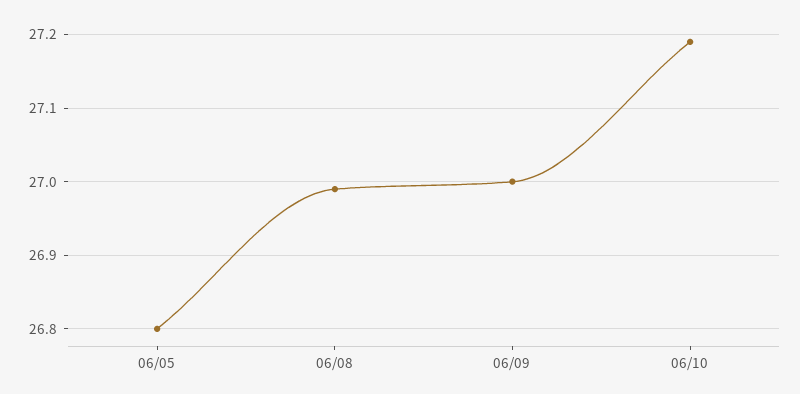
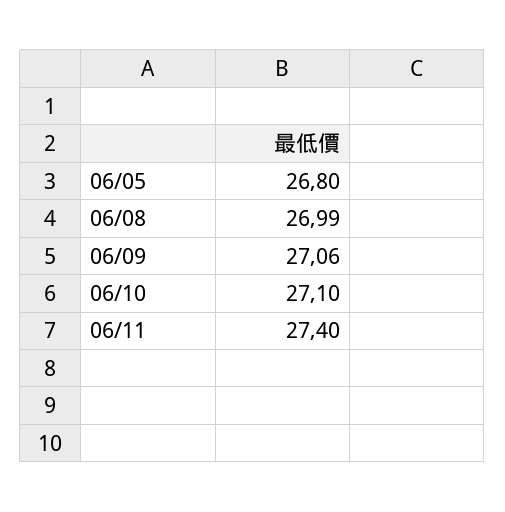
06/09: 27 -> 27.06
06/10: 27.19 -> 27.1
06/11: none -> 27.4

